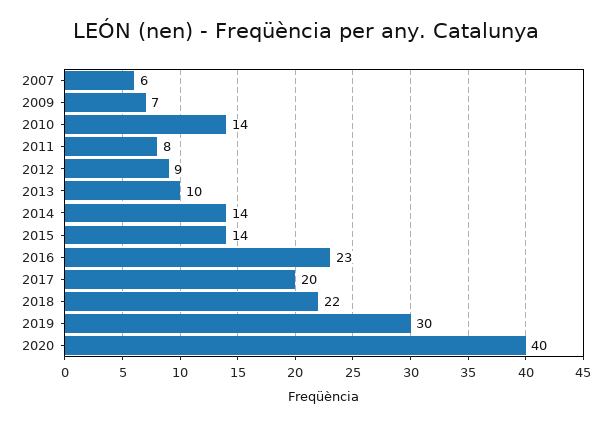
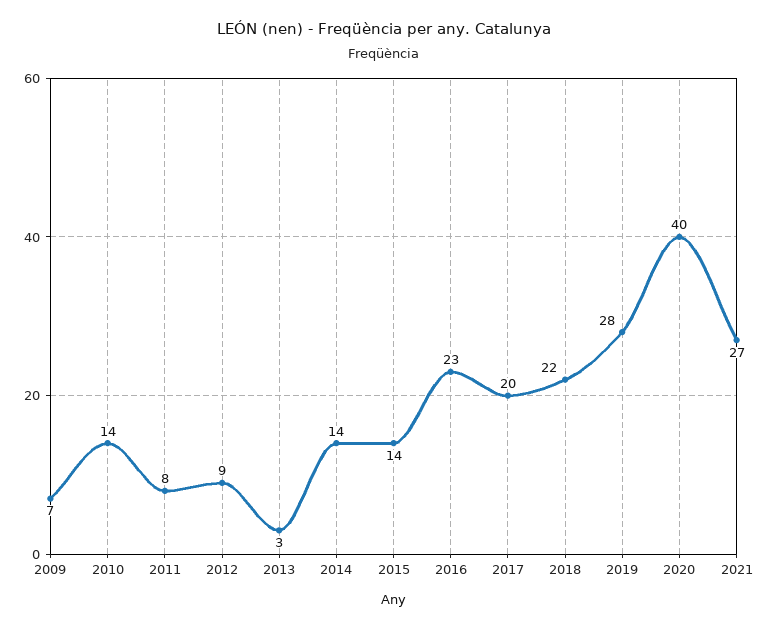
2007: 6 -> none
2013: 10 -> 3
2019: 30 -> 28
2021: none -> 27

